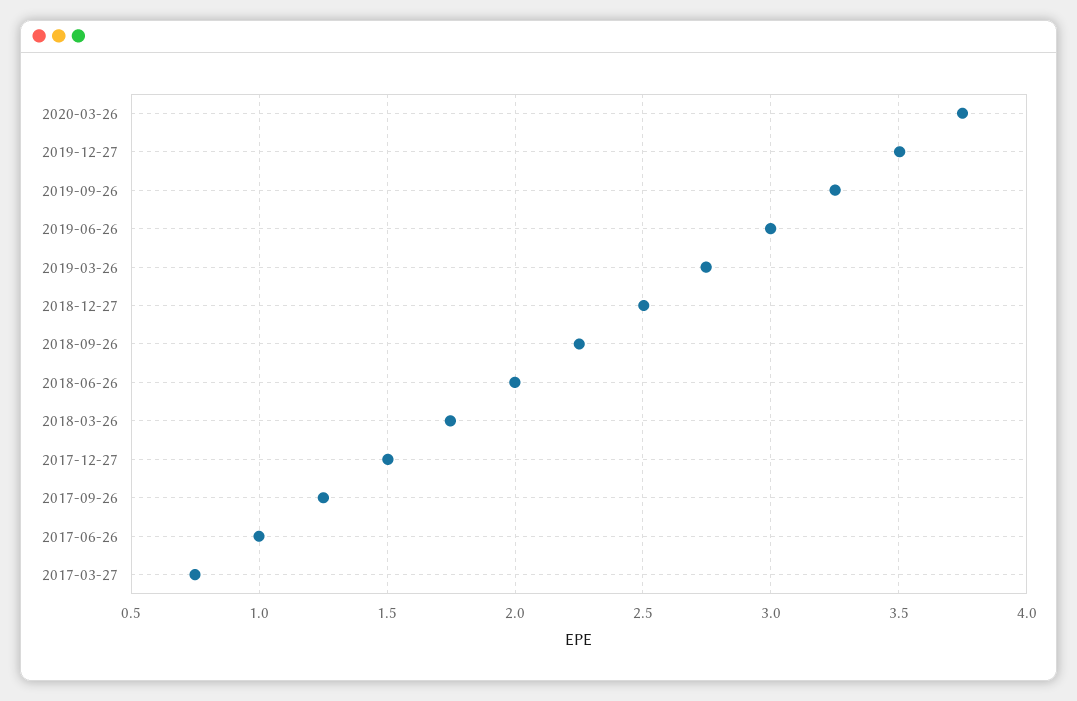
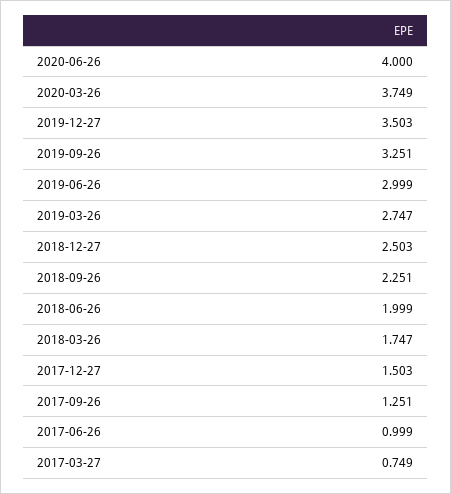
2020-06-26: none -> 4

